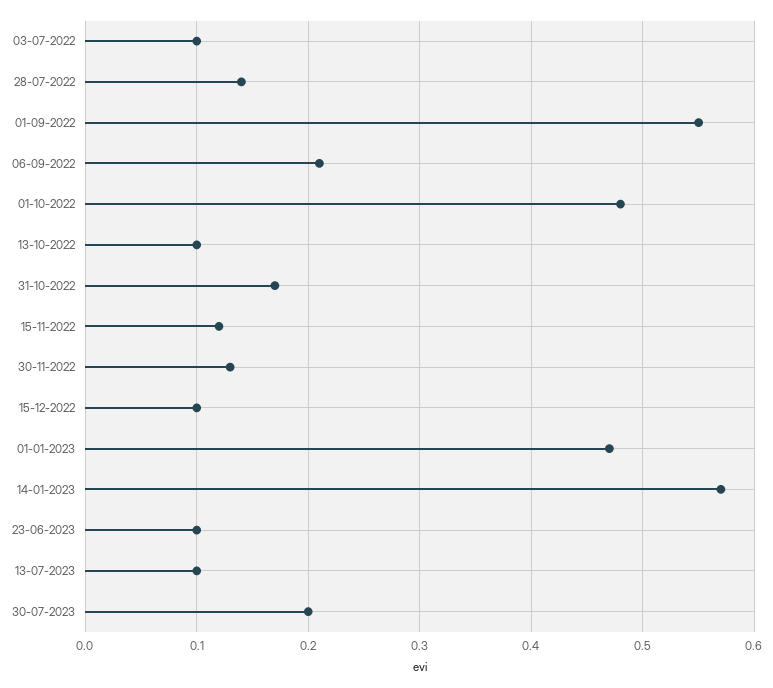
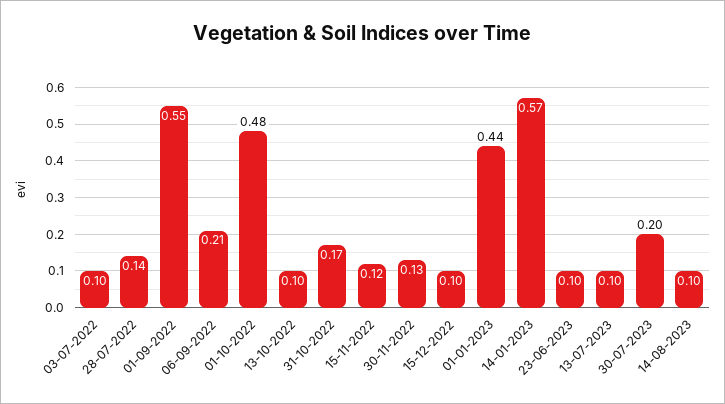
01-01-2023: 0.47 -> 0.44
14-08-2023: none -> 0.1

